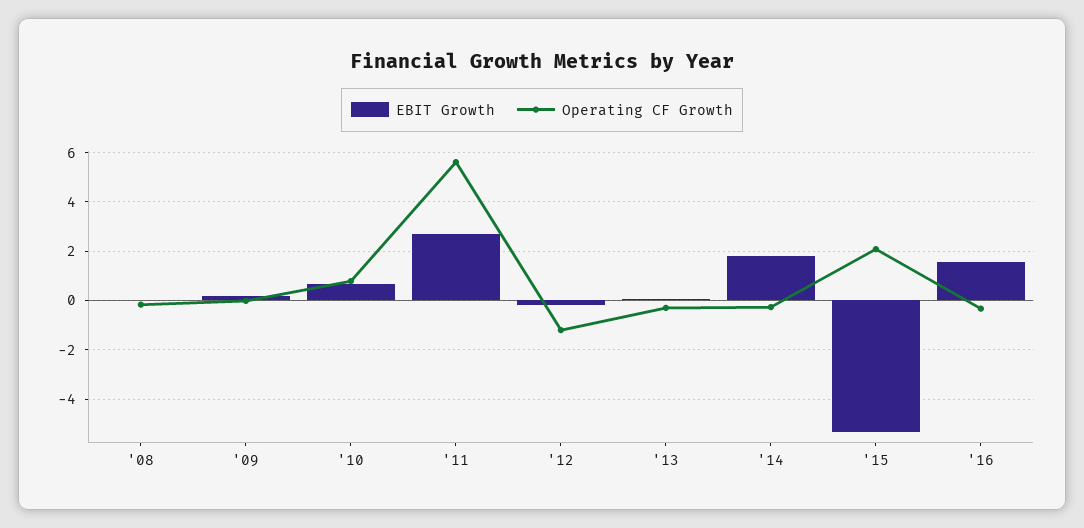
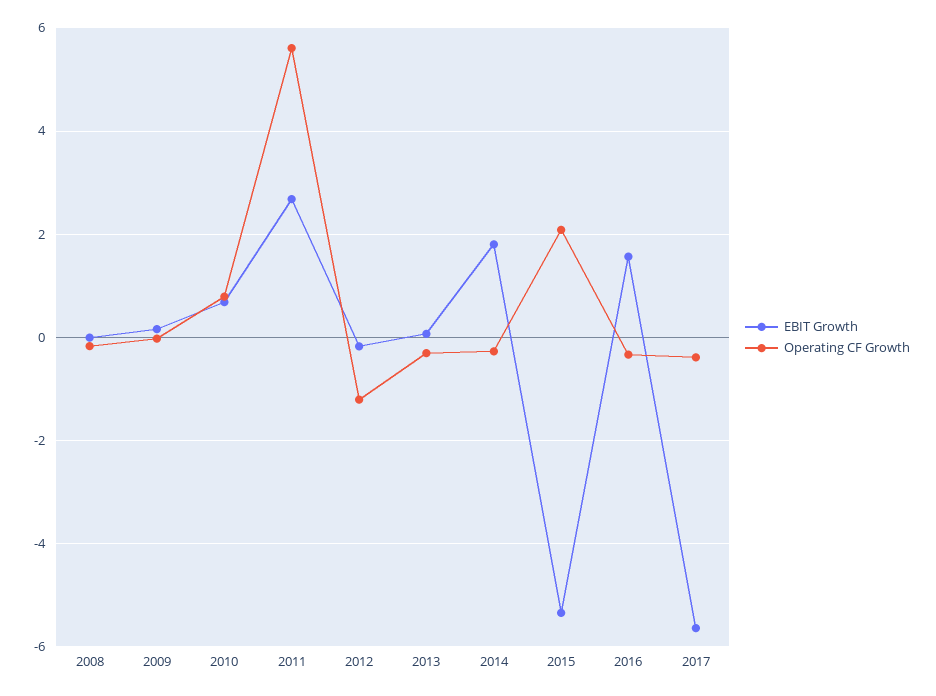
EBIT Growth, 2017: none -> -5.6
Operating CF Growth, 2017: none -> -0.4

